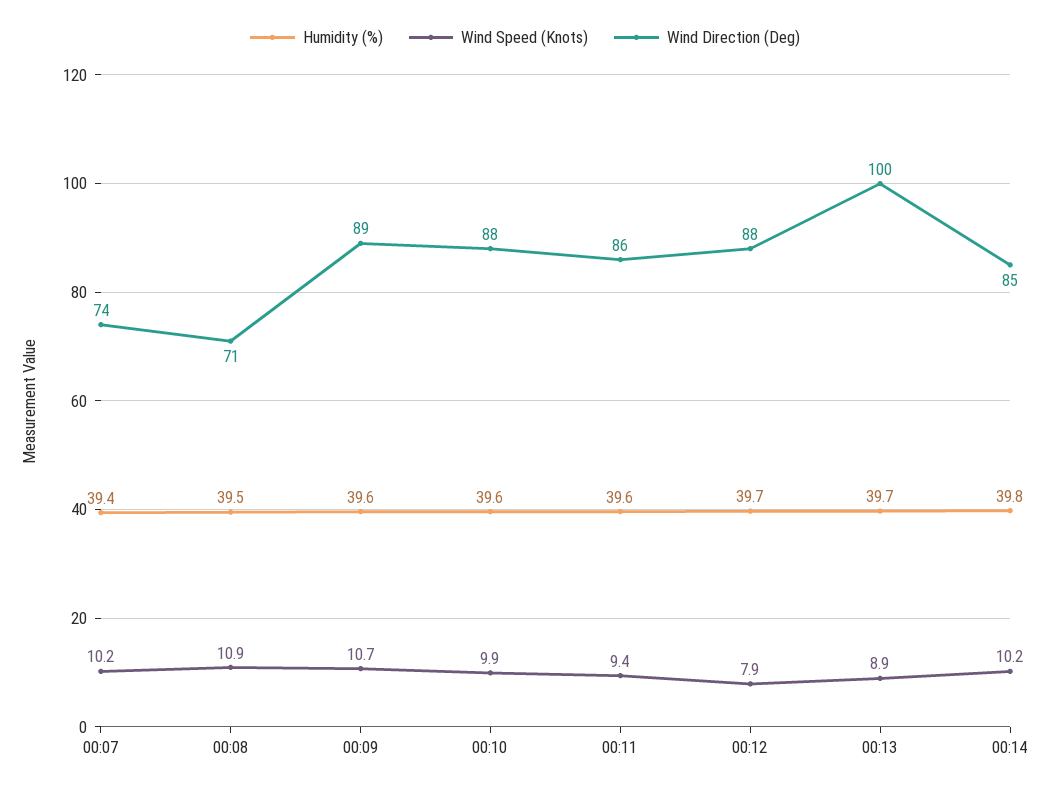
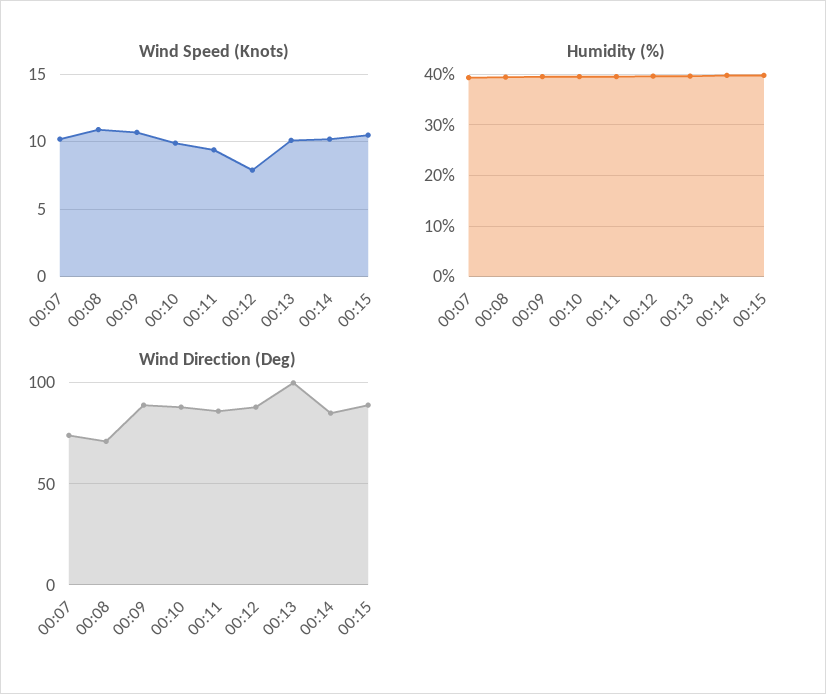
Wind Speed (Knots), 00:13: 8.9 -> 10
Wind Speed (Knots), 00:15: none -> 10.5
Humidity (%), 00:15: none -> 40
Wind Direction (Deg), 00:15: none -> 90

